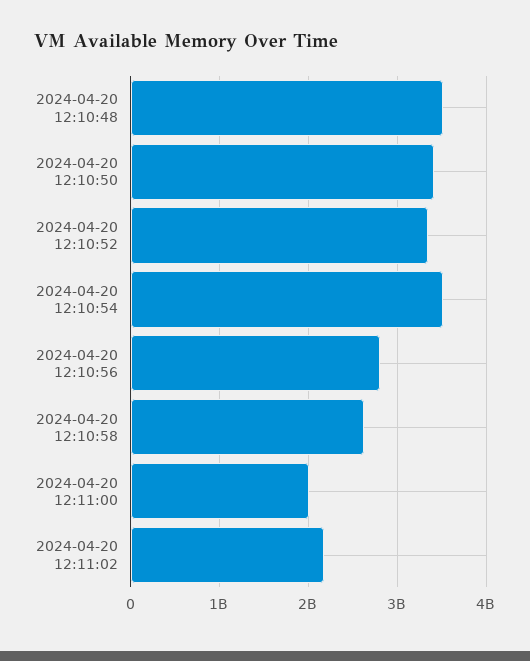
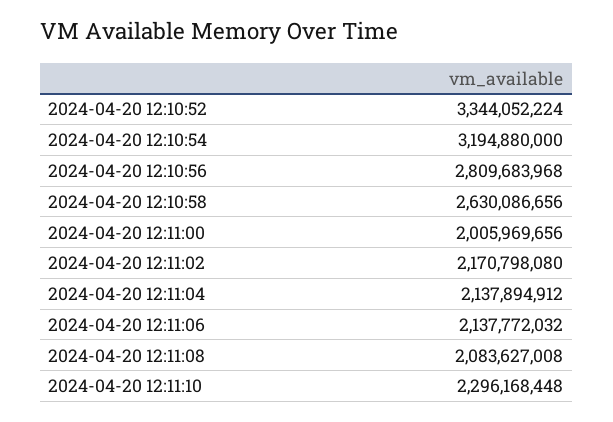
2024-04-20 12:10:48: 3500000000 -> none
2024-04-20 12:10:50: 3400000000 -> none
2024-04-20 12:10:54: 3500000000 -> 3194880000
2024-04-20 12:11:04: none -> 2137894912
2024-04-20 12:11:06: none -> 2137772032
2024-04-20 12:11:08: none -> 2083627008
2024-04-20 12:11:10: none -> 2296168448

